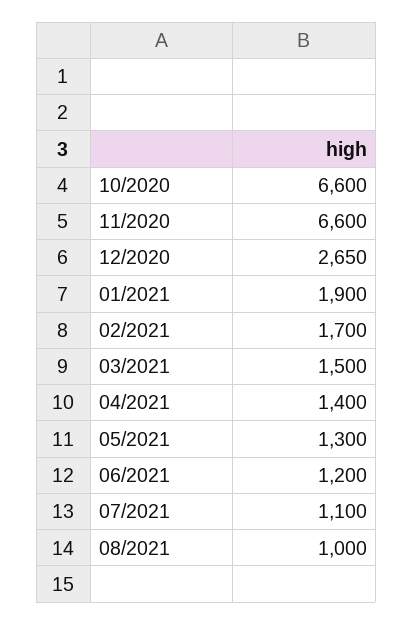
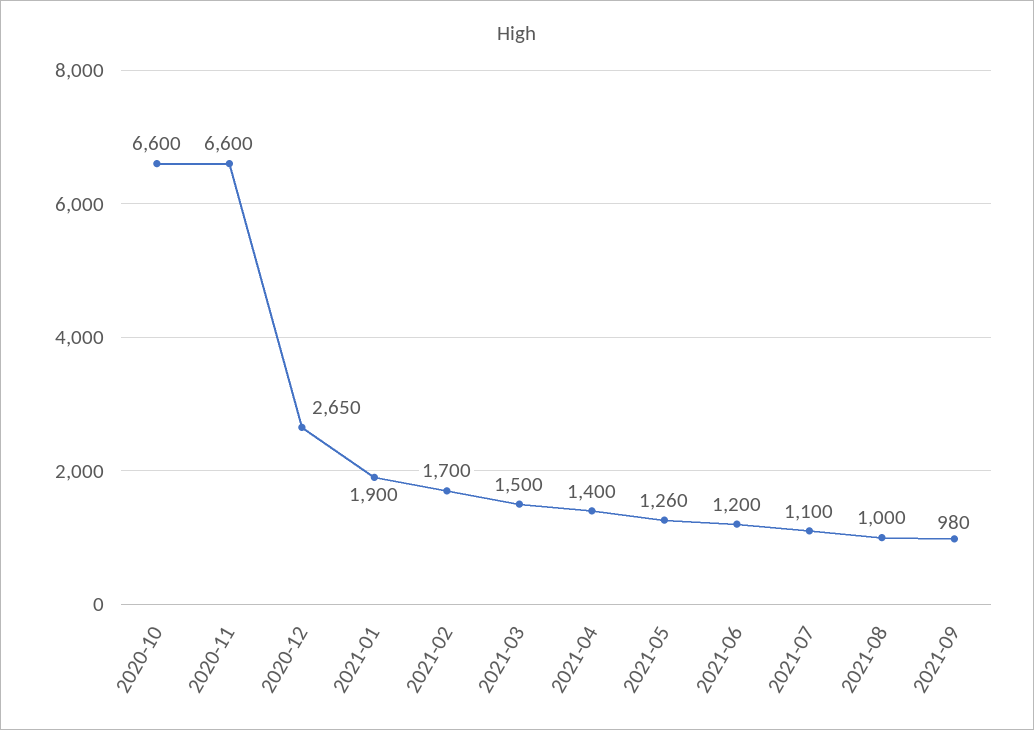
05/2021: 1300 -> 1260
2021-09: none -> 980

